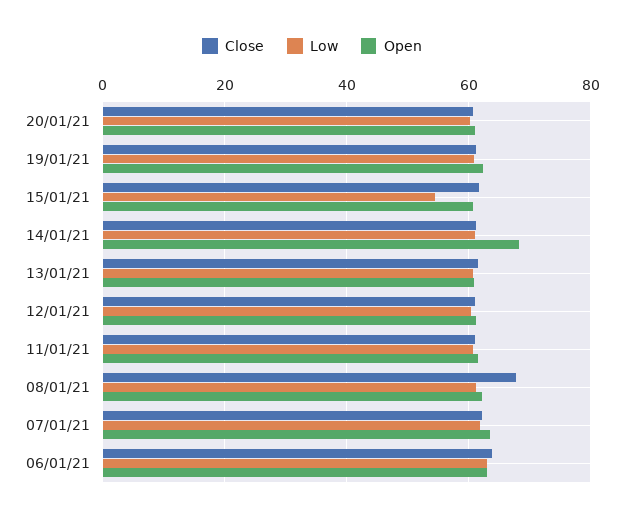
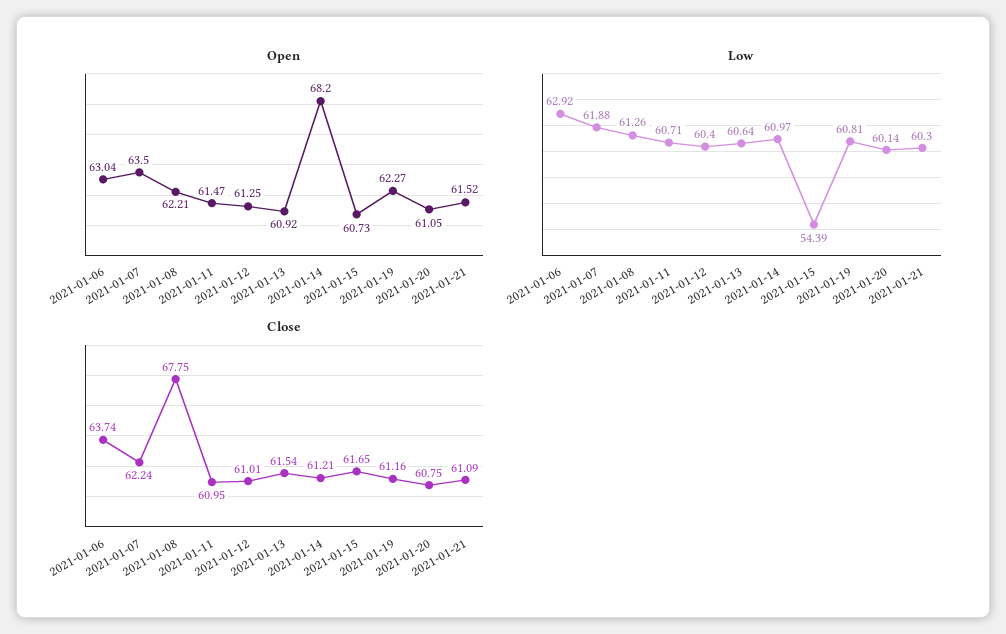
Open, 2021-01-21: none -> 61.52
Low, 2021-01-21: none -> 60.3
Close, 2021-01-21: none -> 61.09

